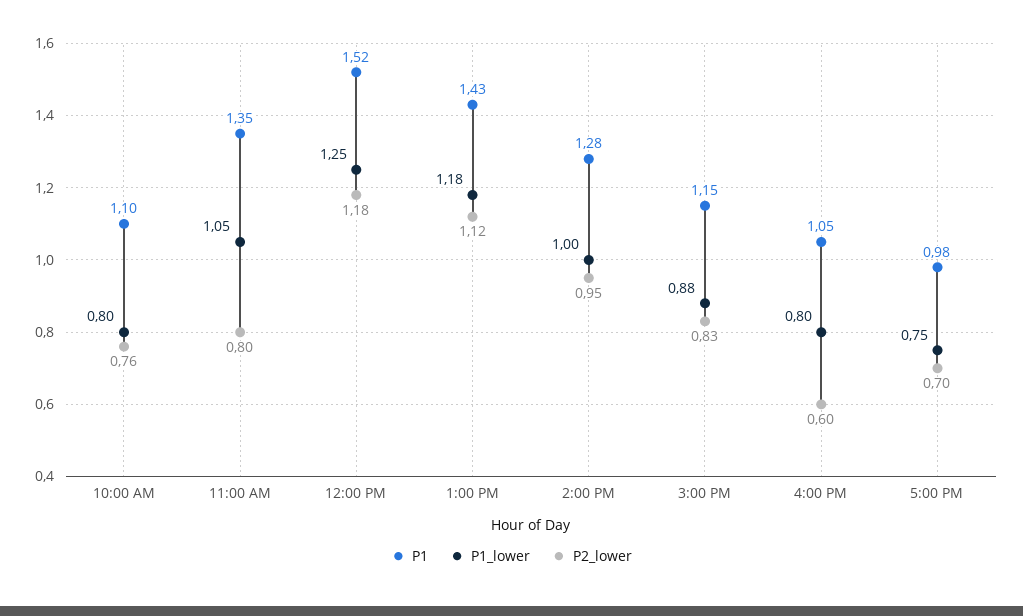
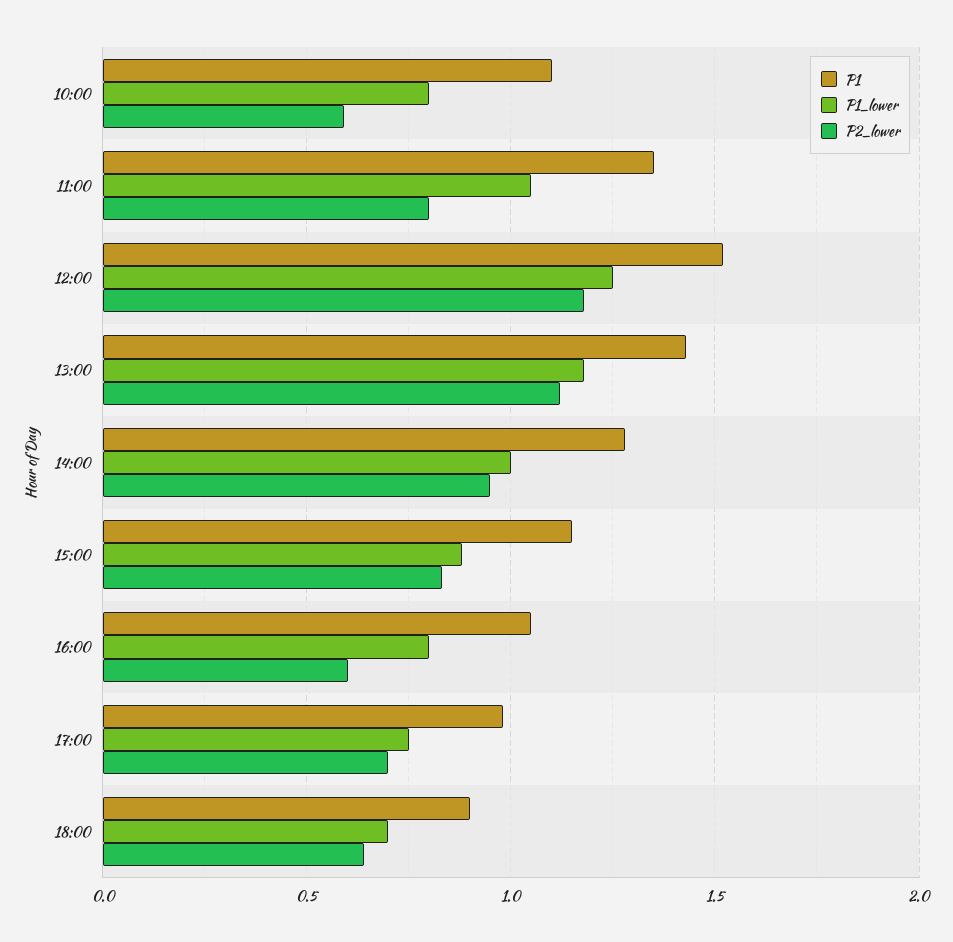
P2_lower, 10:00 AM: 0.76 -> 0.6
P1, 18:00: none -> 0.9
P1_lower, 18:00: none -> 0.7
P2_lower, 18:00: none -> 0.65

